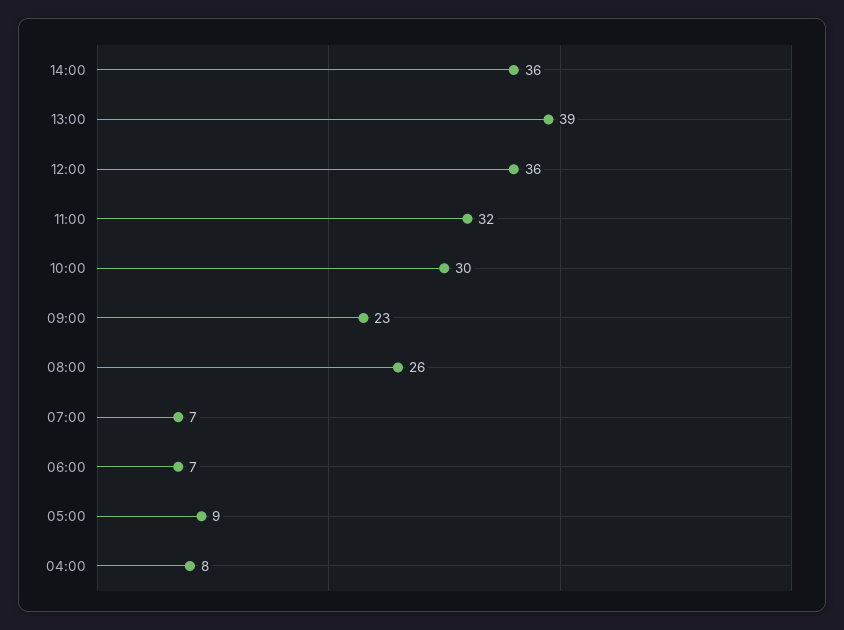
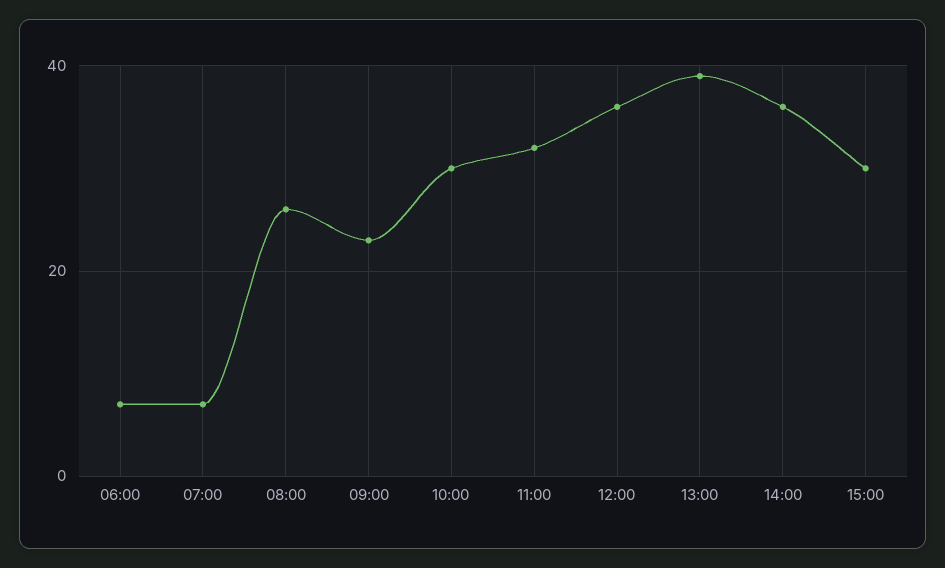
05:00: 9 -> none
04:00: 8 -> none
15:00: none -> 30

